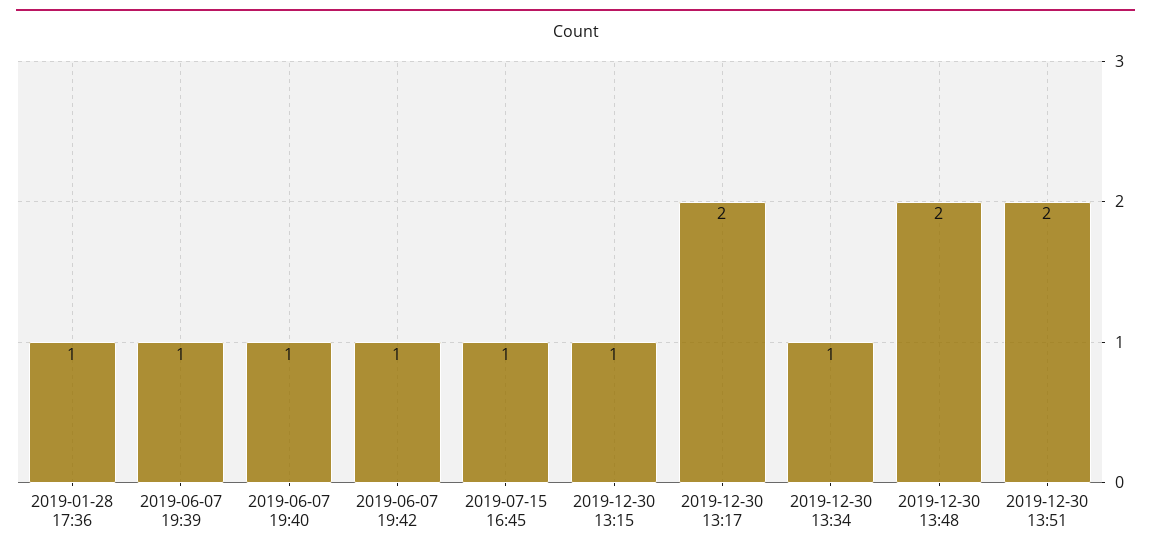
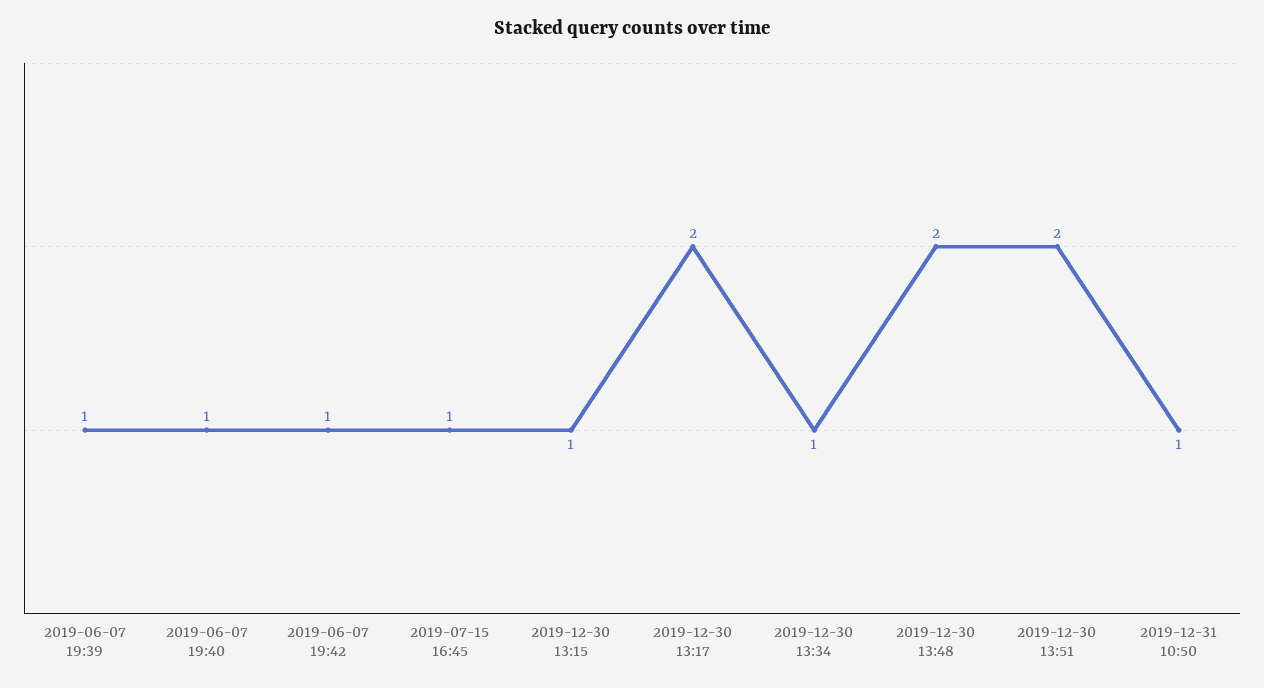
2019-01-28 17:36: 1 -> none
2019-12-31 10:50: none -> 1

